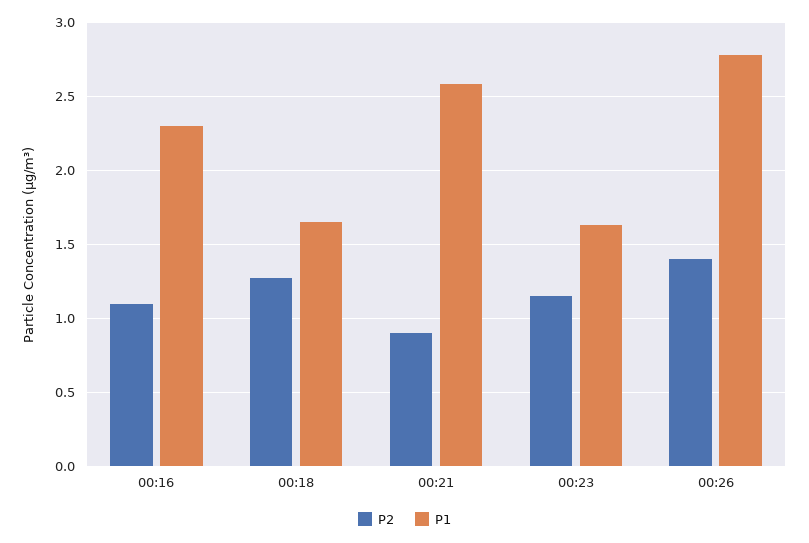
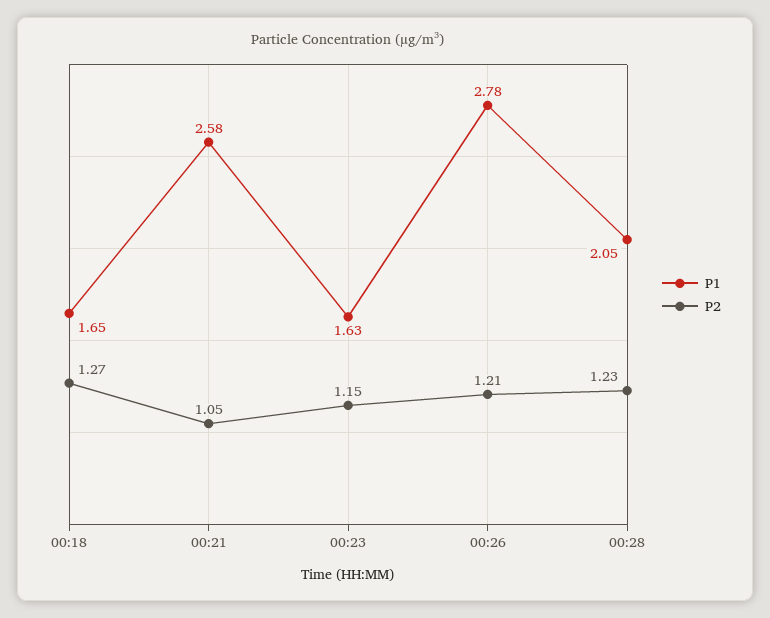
P2, 00:16: 1.1 -> none
P1, 00:16: 2.3 -> none
P2, 00:21: 0.9 -> 1.05
P2, 00:26: 1.4 -> 1.21
P1, 00:28: none -> 2.05
P2, 00:28: none -> 1.23

